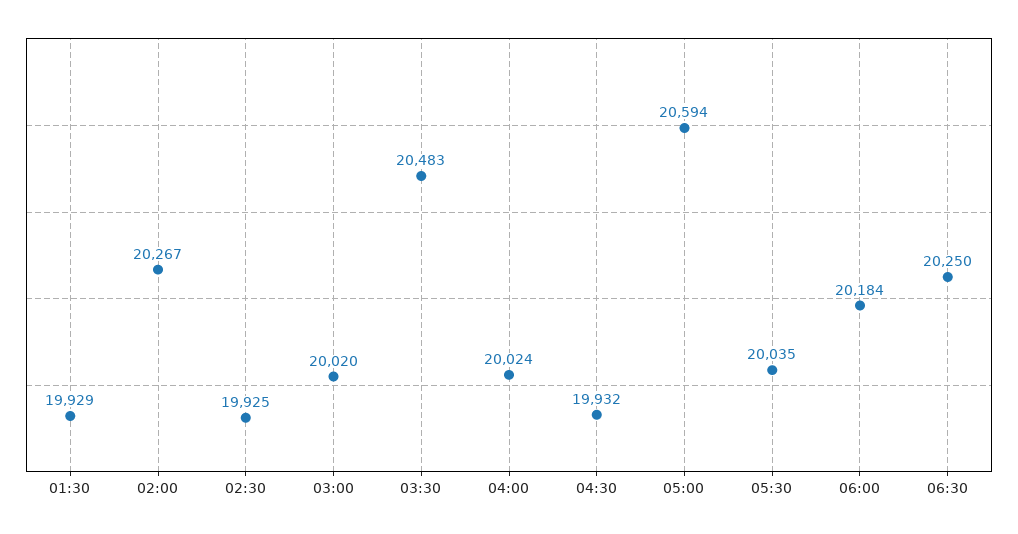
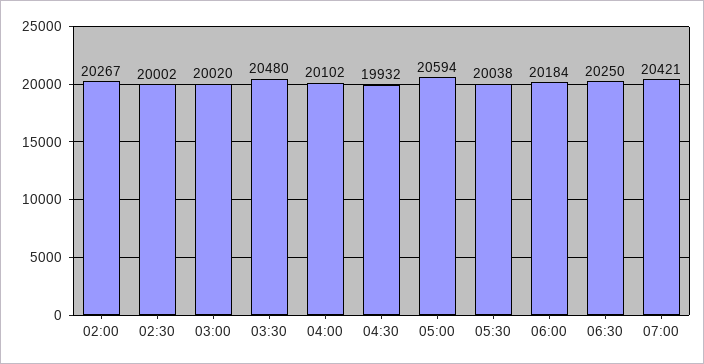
01:30: 19929 -> none
02:30: 19925 -> 20002
03:30: 20483 -> 20480
04:00: 20024 -> 20102
05:30: 20035 -> 20038
07:00: none -> 20421

